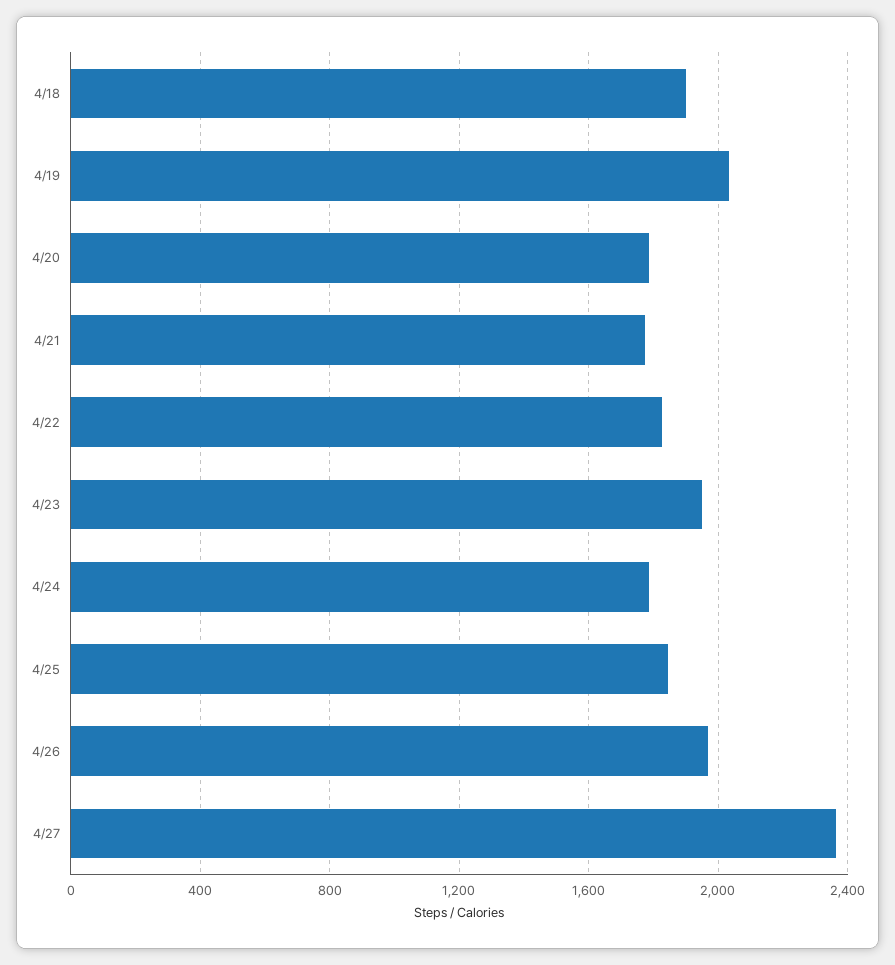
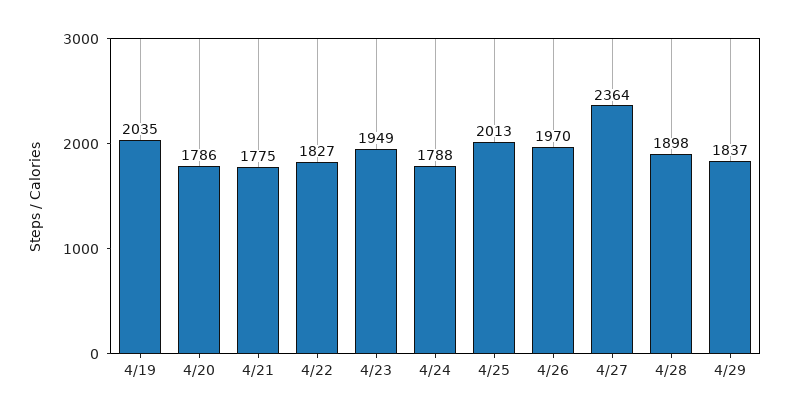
4/18: 1900 -> none
4/25: 1850 -> 2013
4/28: none -> 1898
4/29: none -> 1837

